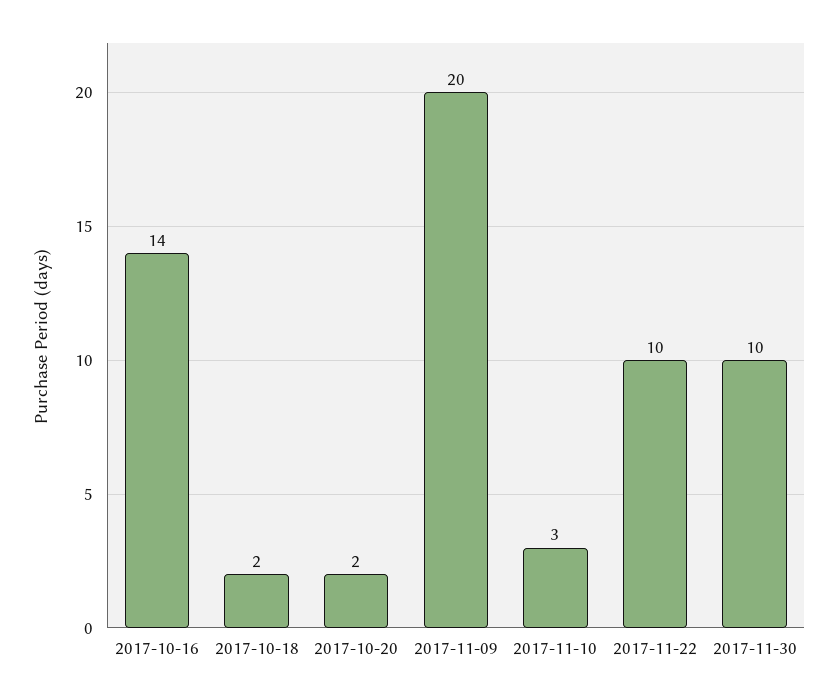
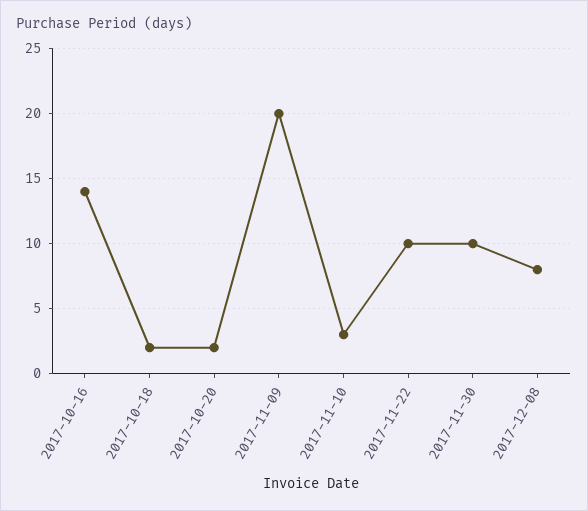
2017-12-08: none -> 8

